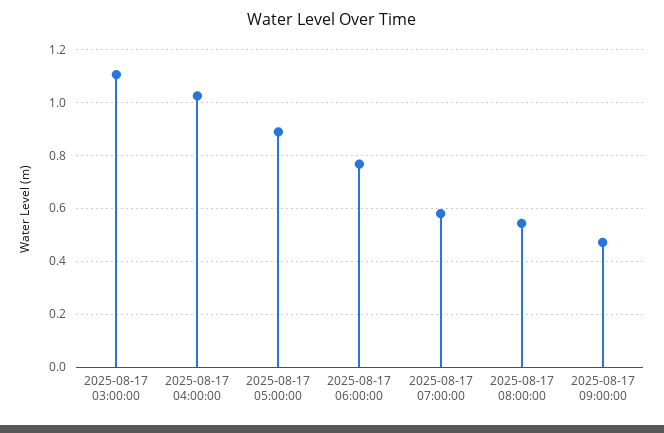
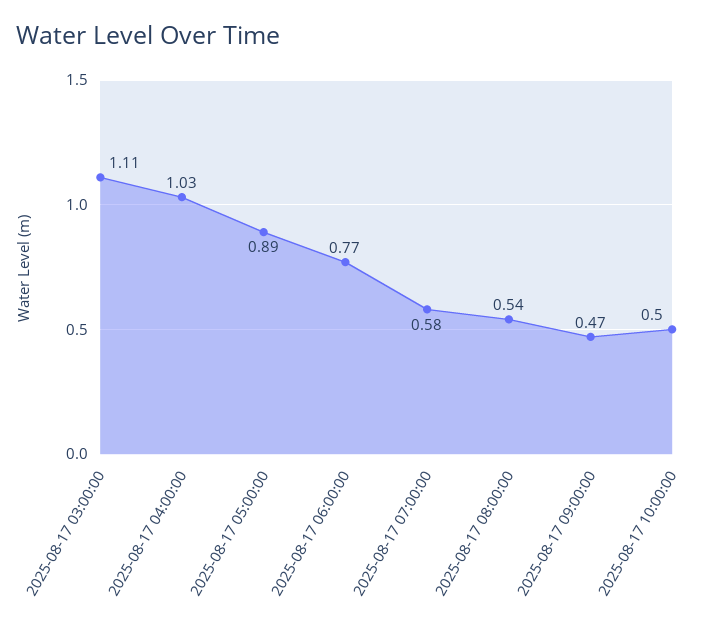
2025-08-17 10:00:00: none -> 0.5

